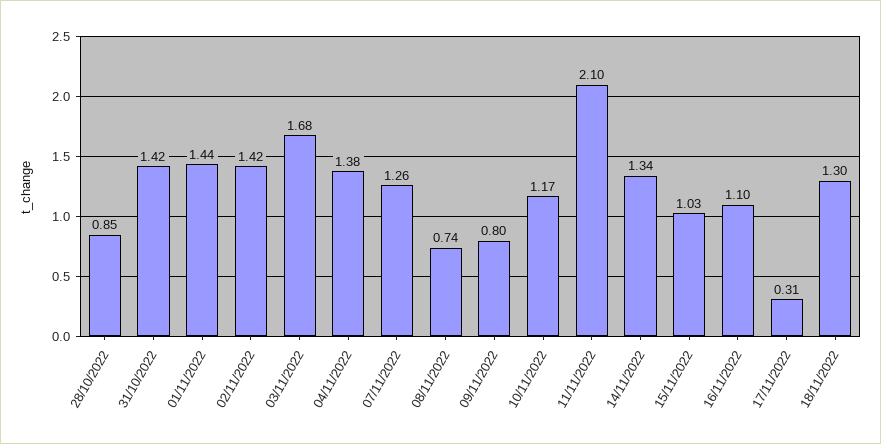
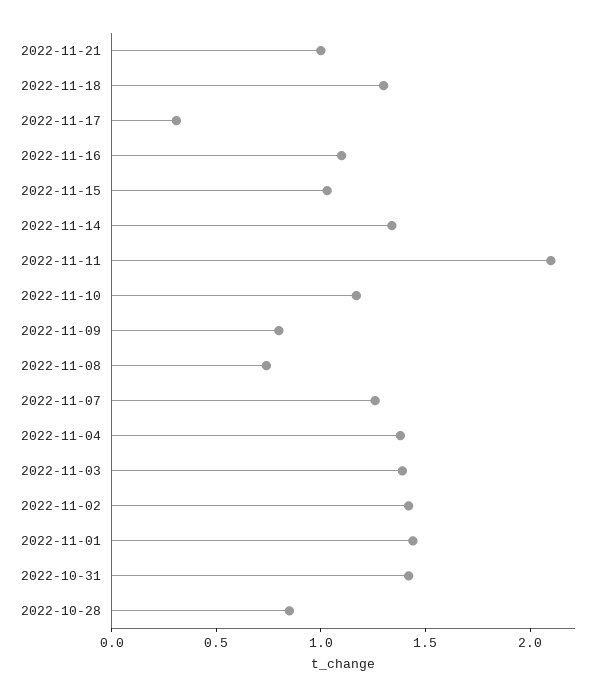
03/11/2022: 1.68 -> 1.4
2022-11-21: none -> 1

